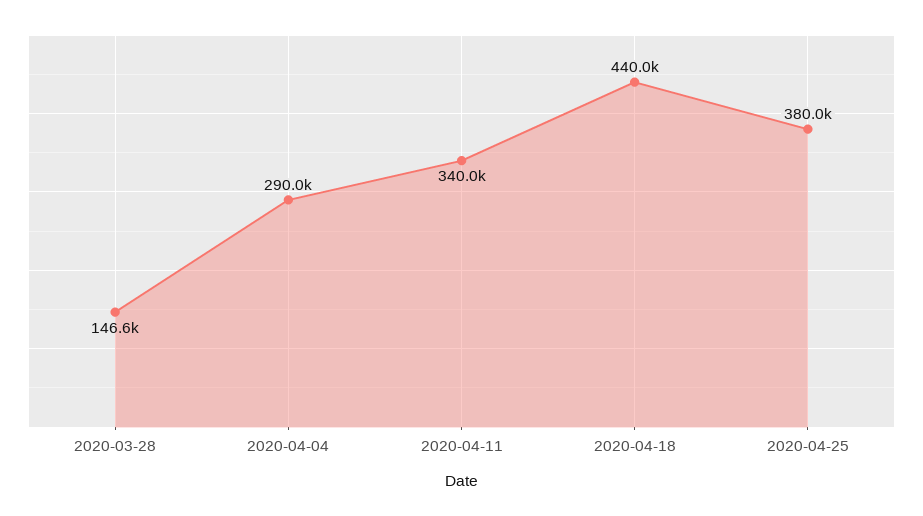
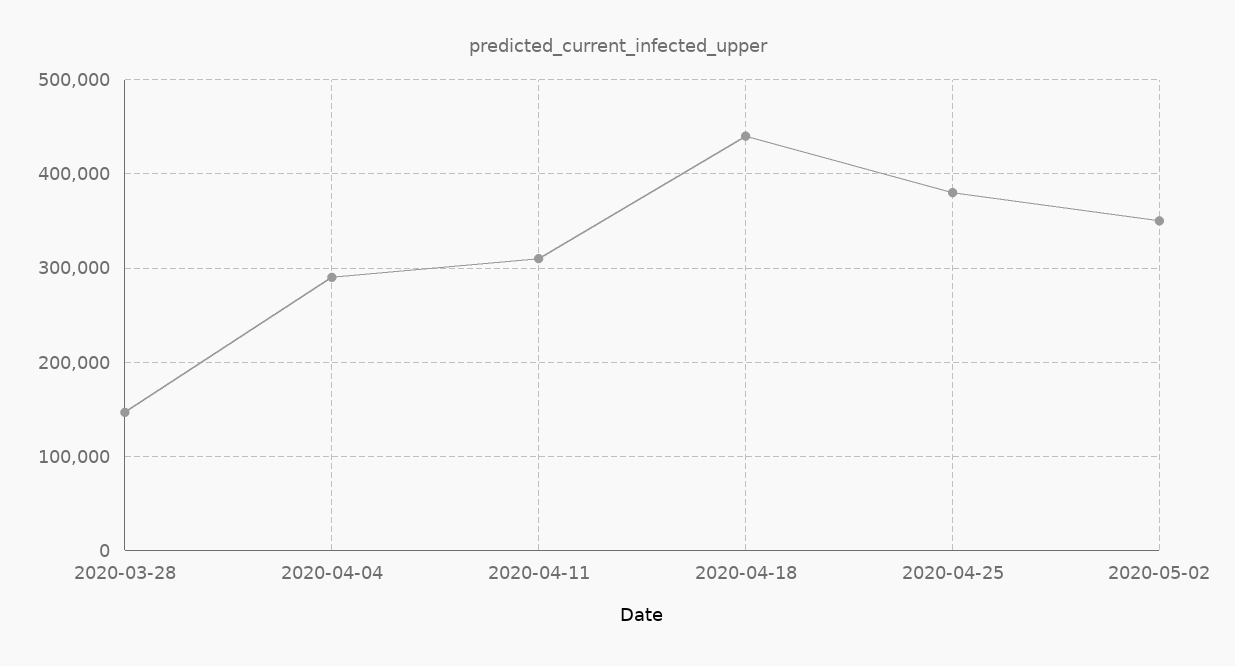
2020-04-11: 340000 -> 310000
2020-05-02: none -> 350000

